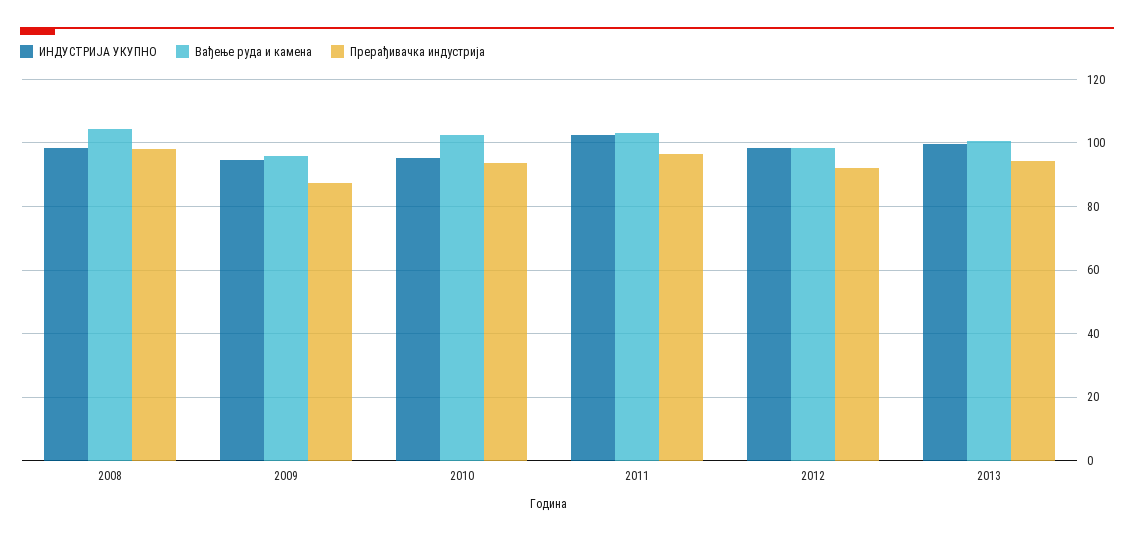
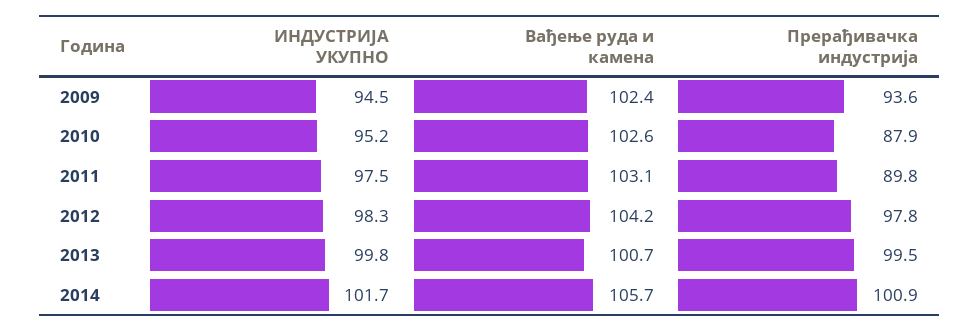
ИНДУСТРИЈА УКУПНО, 2008: 98 -> none
Вађење руда и камена, 2008: 104 -> none
Прерађивачка индустрија, 2008: 98 -> none
Вађење руда и камена, 2009: 96 -> 102.4
Прерађивачка индустрија, 2009: 88 -> 93.6
Прерађивачка индустрија, 2010: 94 -> 87.9
ИНДУСТРИЈА УКУПНО, 2011: 102 -> 97.5
Прерађивачка индустрија, 2011: 96 -> 89.8
Вађење руда и камена, 2012: 98 -> 104.2
Прерађивачка индустрија, 2012: 92 -> 97.8
Прерађивачка индустрија, 2013: 94 -> 99.5
ИНДУСТРИЈА УКУПНО, 2014: none -> 101.7
Вађење руда и камена, 2014: none -> 105.7
Прерађивачка индустрија, 2014: none -> 100.9

